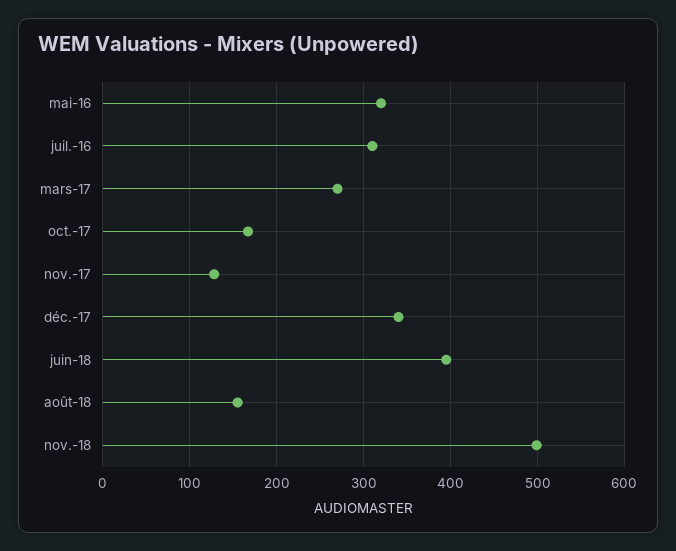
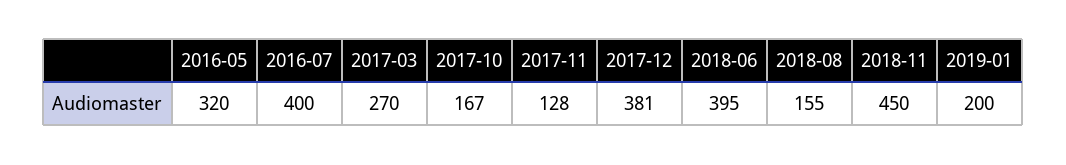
juil.-16: 310 -> 400
déc.-17: 340 -> 381
nov.-18: 500 -> 450
2019-01: none -> 200

